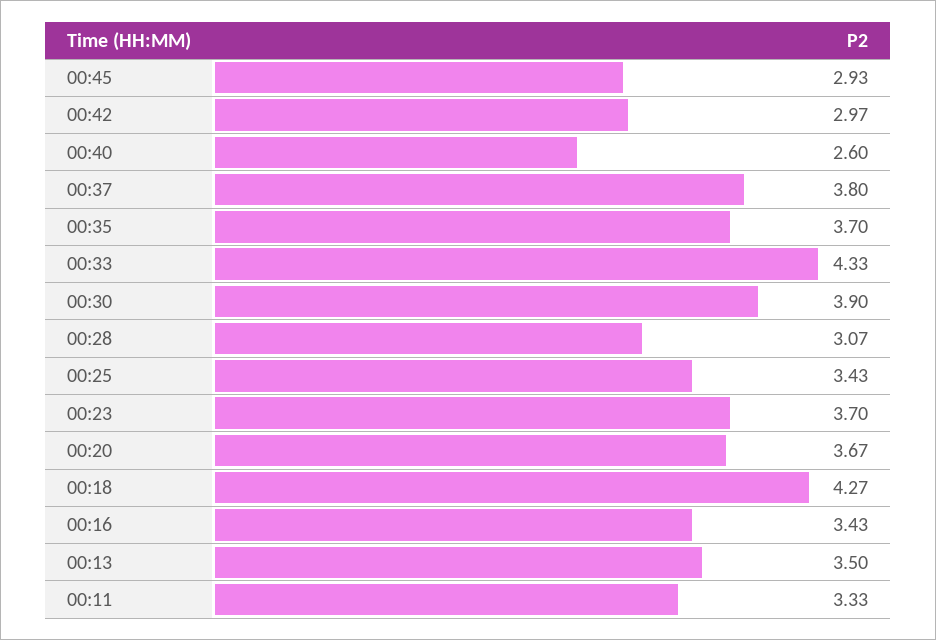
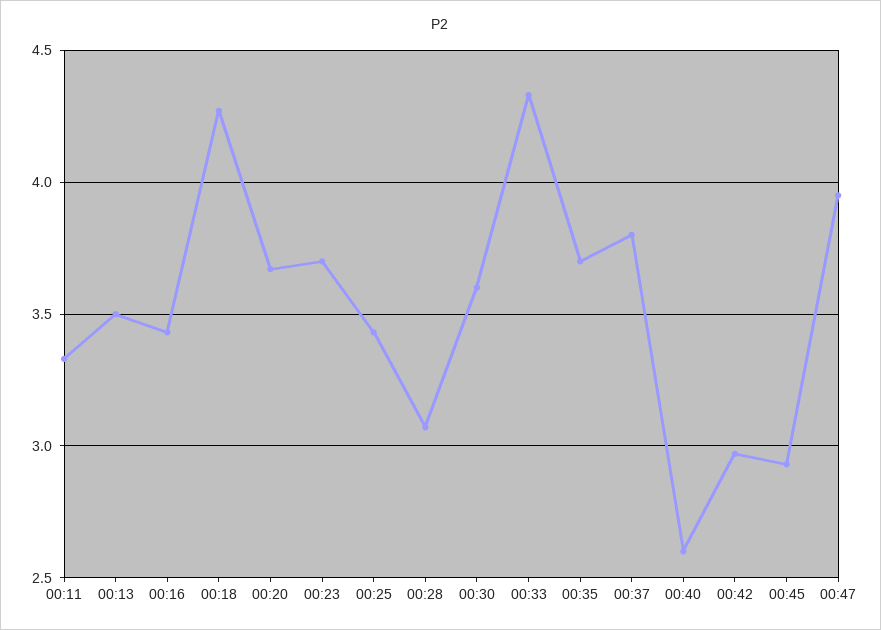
00:30: 3.9 -> 3.6
00:47: none -> 3.95

